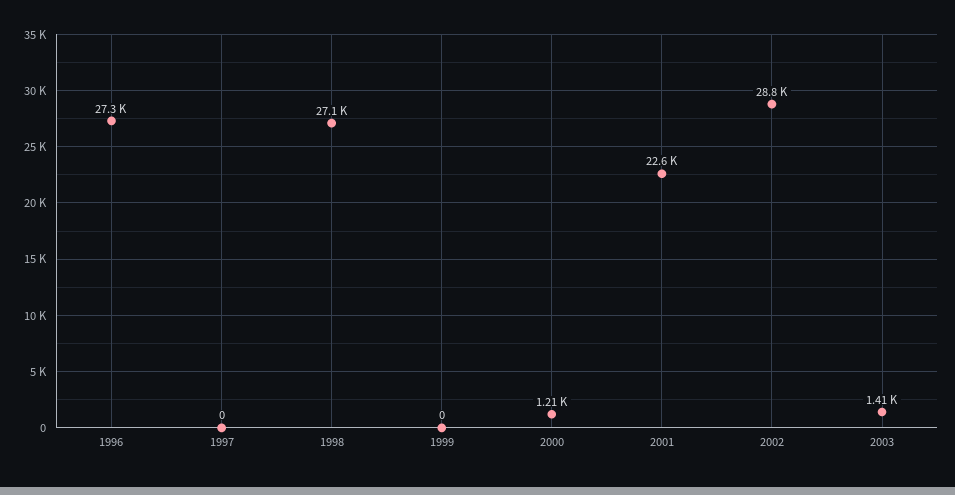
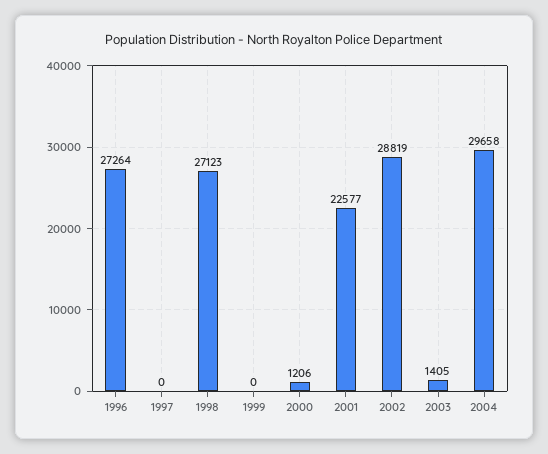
2004: none -> 29658

